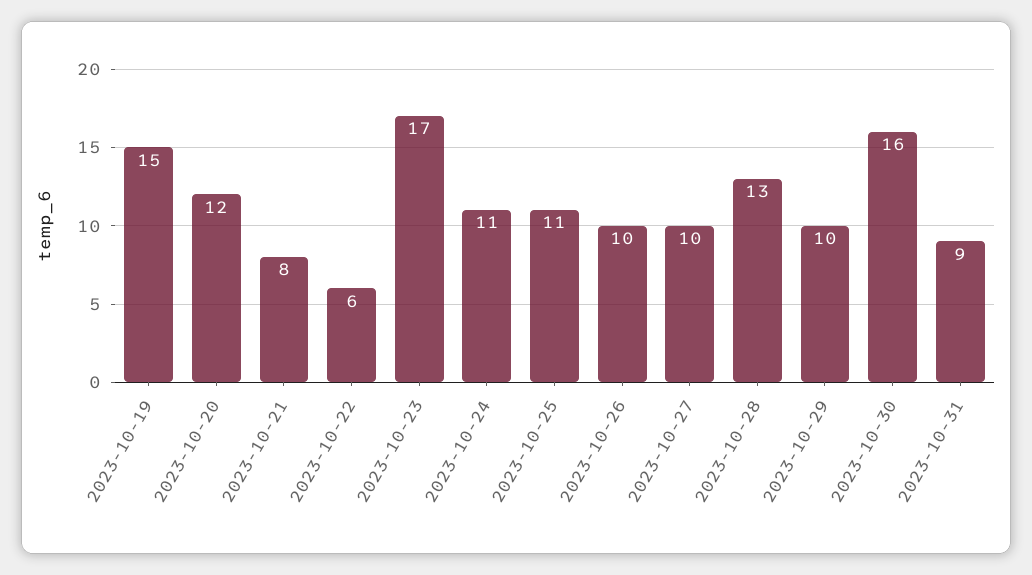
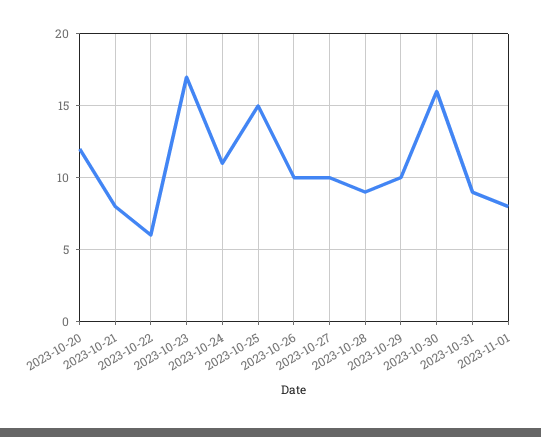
2023-10-19: 15 -> none
2023-10-25: 11 -> 15
2023-10-28: 13 -> 9
2023-11-01: none -> 8

